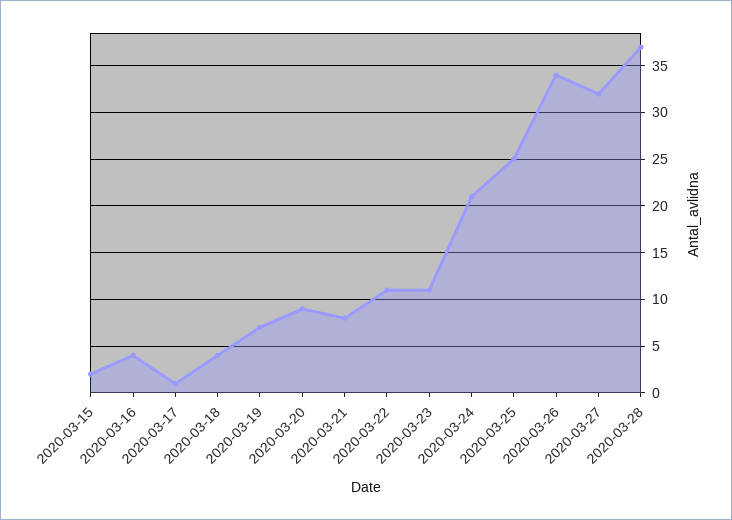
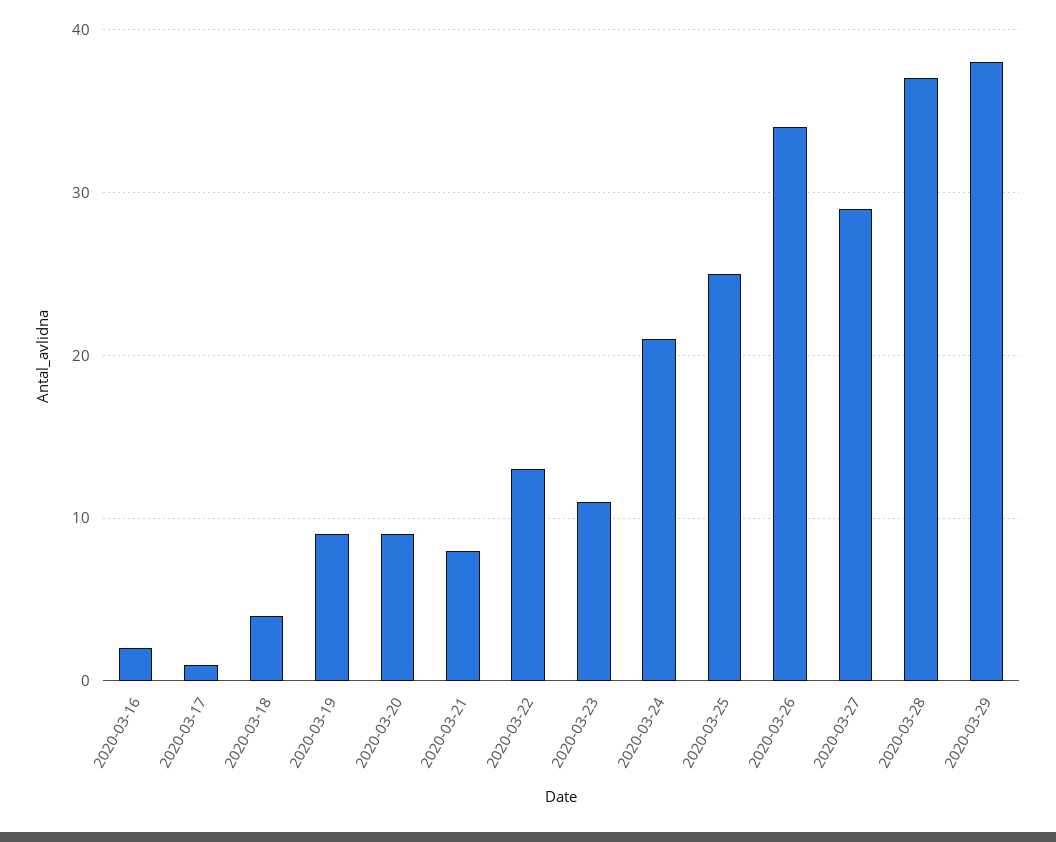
2020-03-15: 2 -> none
2020-03-16: 4 -> 2
2020-03-19: 7 -> 9
2020-03-22: 11 -> 13
2020-03-27: 32 -> 29
2020-03-29: none -> 38

